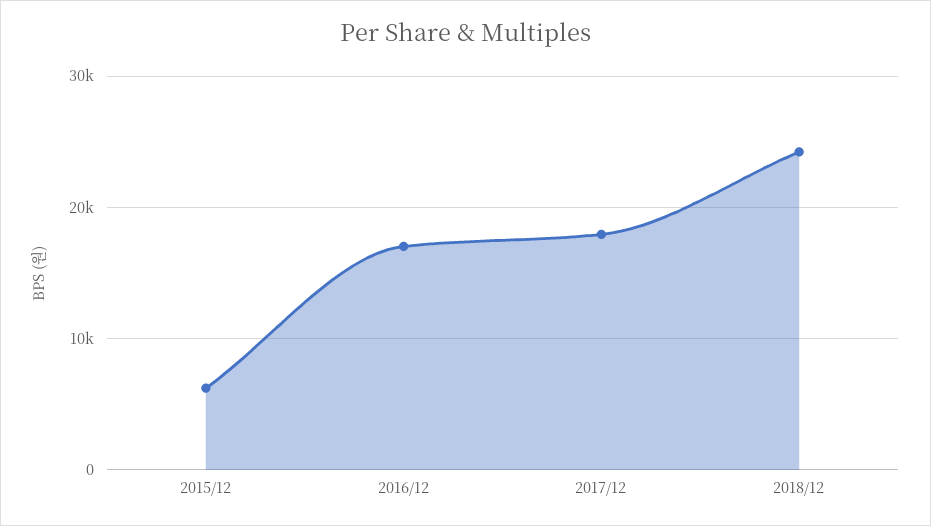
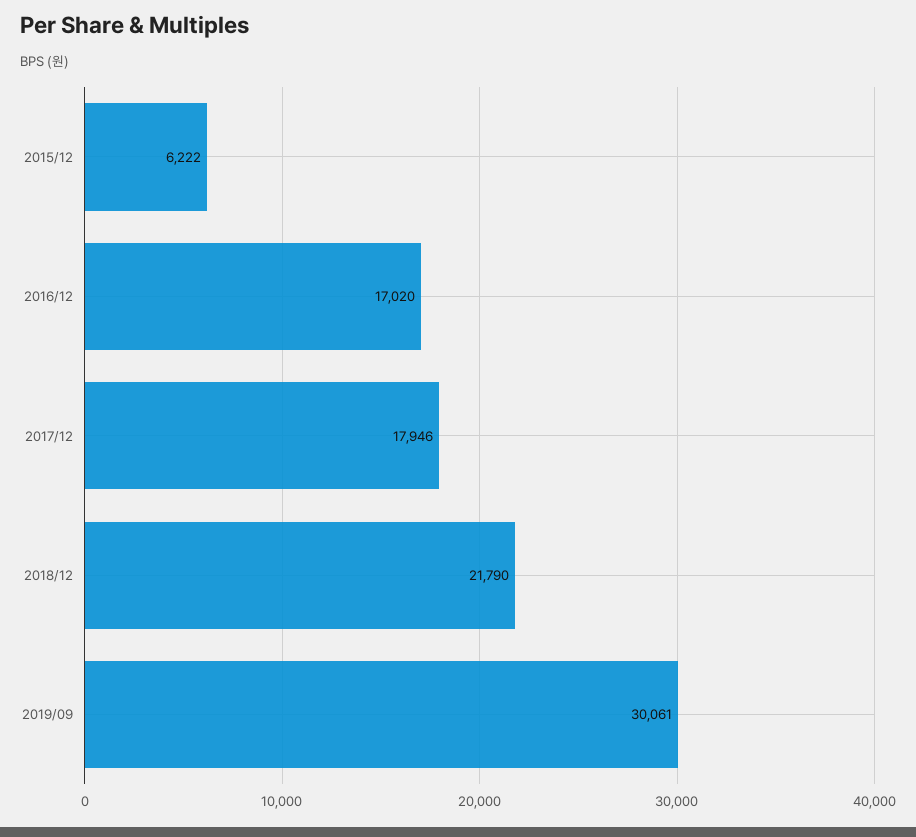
2018/12: 24000 -> 21790
2019/09: none -> 30061

